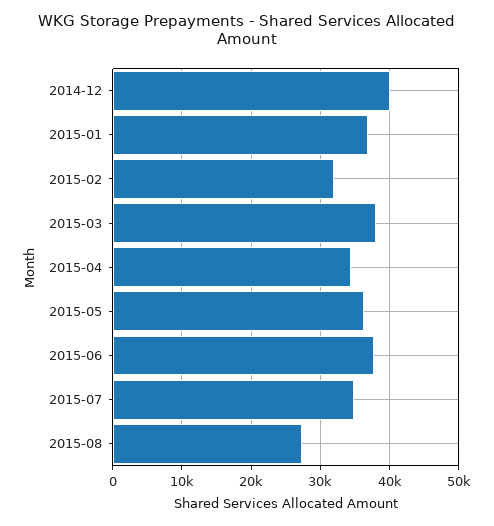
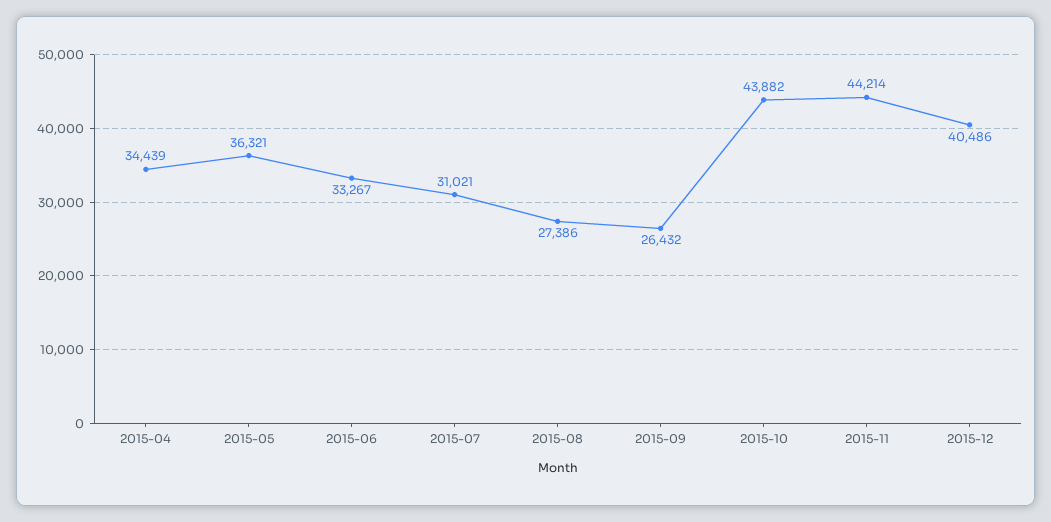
2014-12: 40000 -> none
2015-01: 37000 -> none
2015-02: 32000 -> none
2015-03: 38000 -> none
2015-06: 38000 -> 33267
2015-07: 35000 -> 31021
2015-09: none -> 26432
2015-10: none -> 43882
2015-11: none -> 44214
2015-12: none -> 40486

